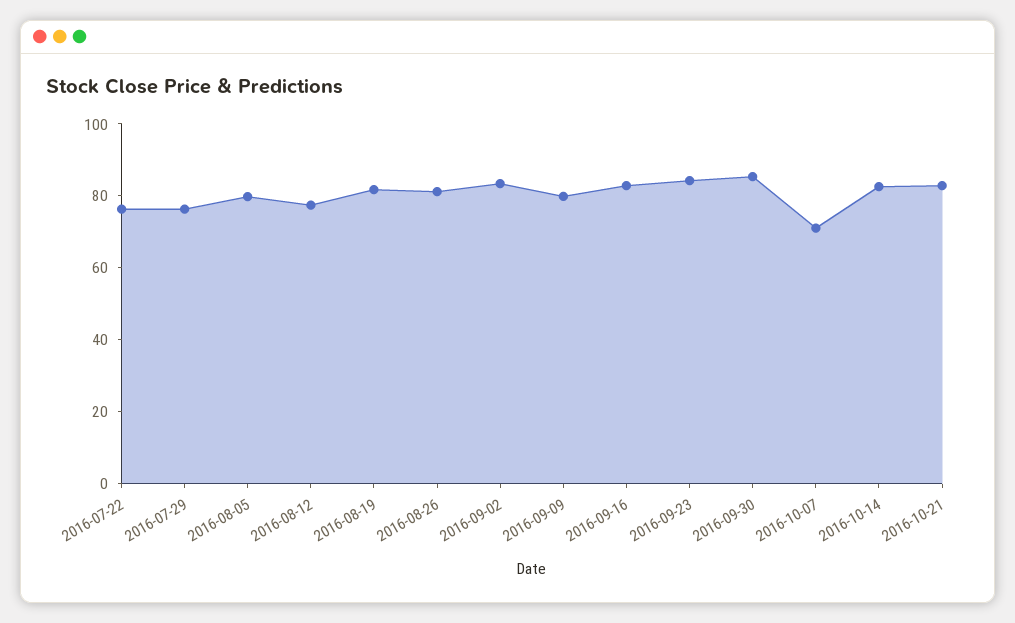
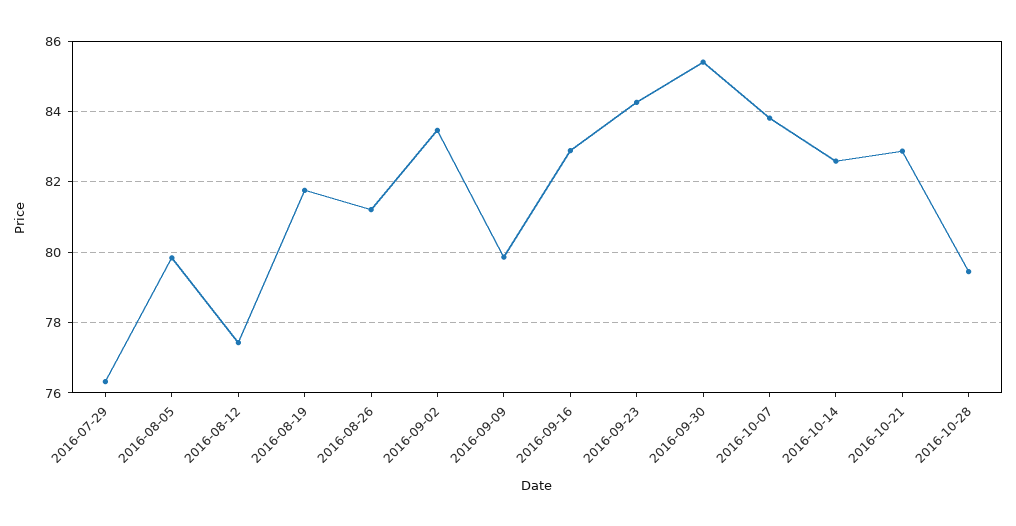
2016-07-22: 75 -> none
2016-10-07: 70 -> 83.8
2016-10-28: none -> 79.4

